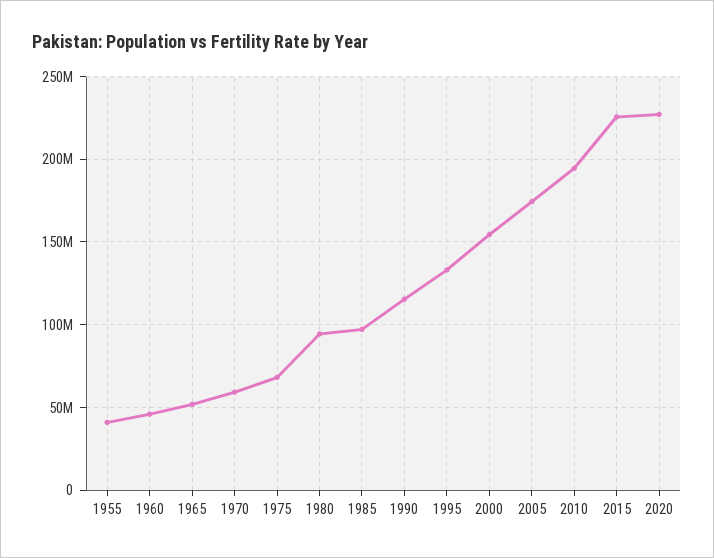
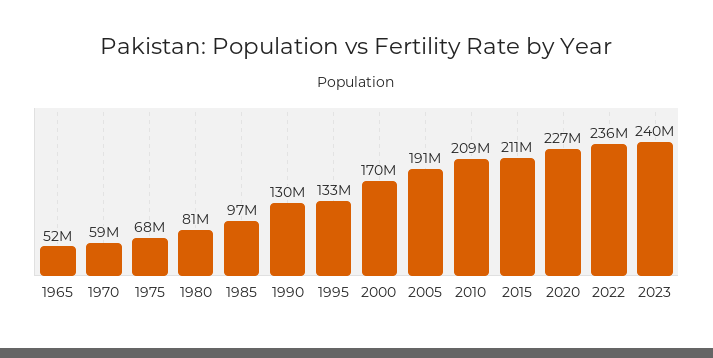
1955: 40000000 -> none
1960: 45000000 -> none
1980: 95000000 -> 81000000
1990: 115000000 -> 130000000
2000: 155000000 -> 170000000
2005: 175000000 -> 191000000
2010: 195000000 -> 209000000
2015: 225000000 -> 211000000
2022: none -> 236000000
2023: none -> 240000000

